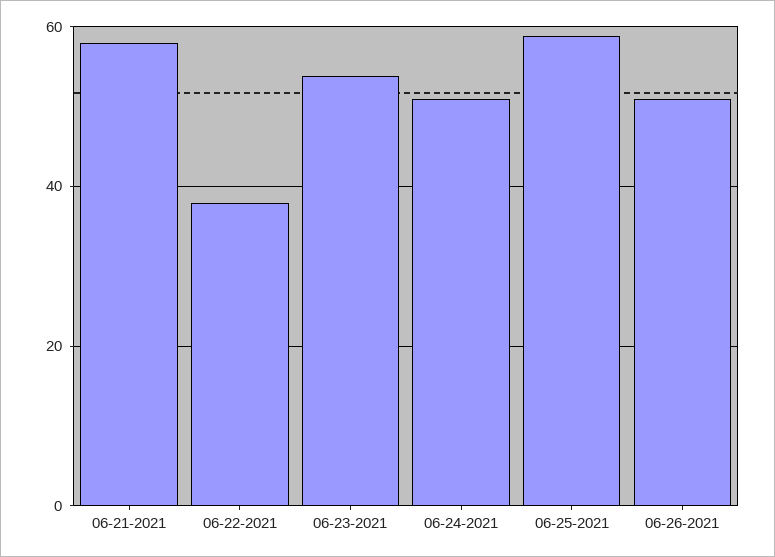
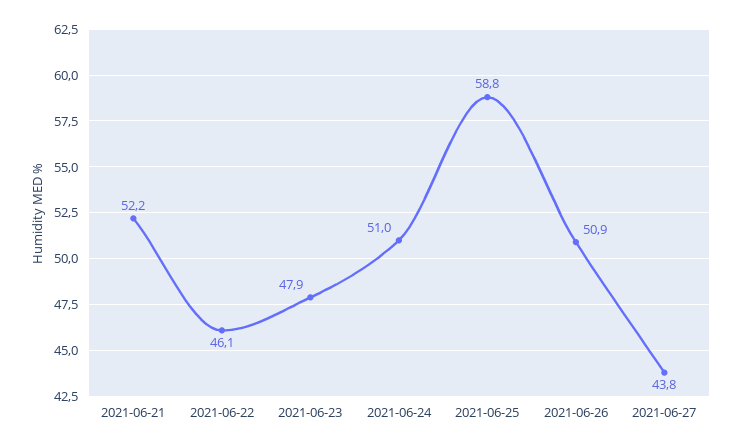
06-21-2021: 58 -> 52.2
06-22-2021: 38 -> 46.1
06-23-2021: 54 -> 47.9
2021-06-27: none -> 43.8

